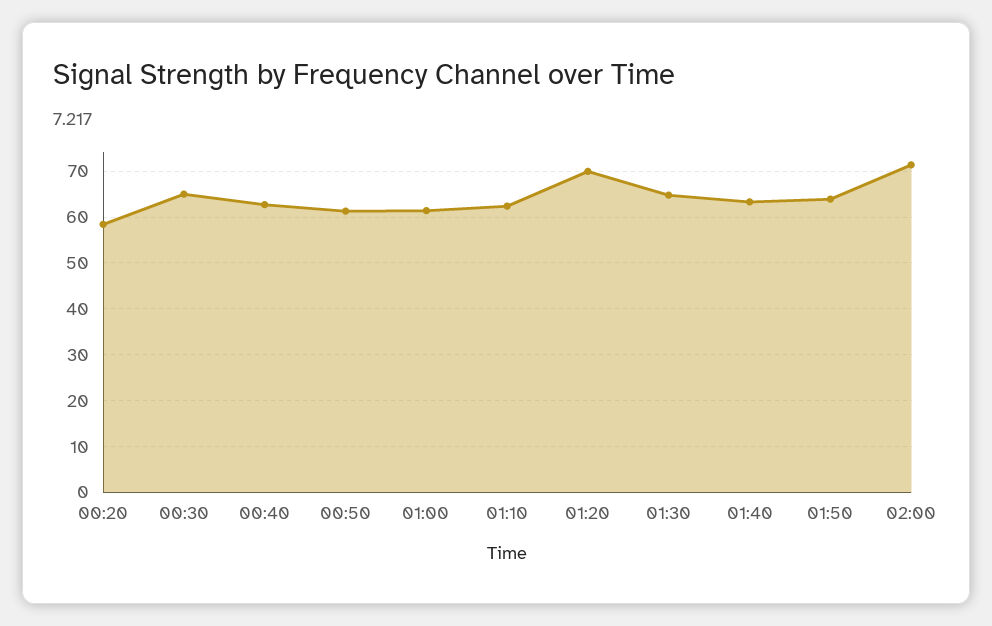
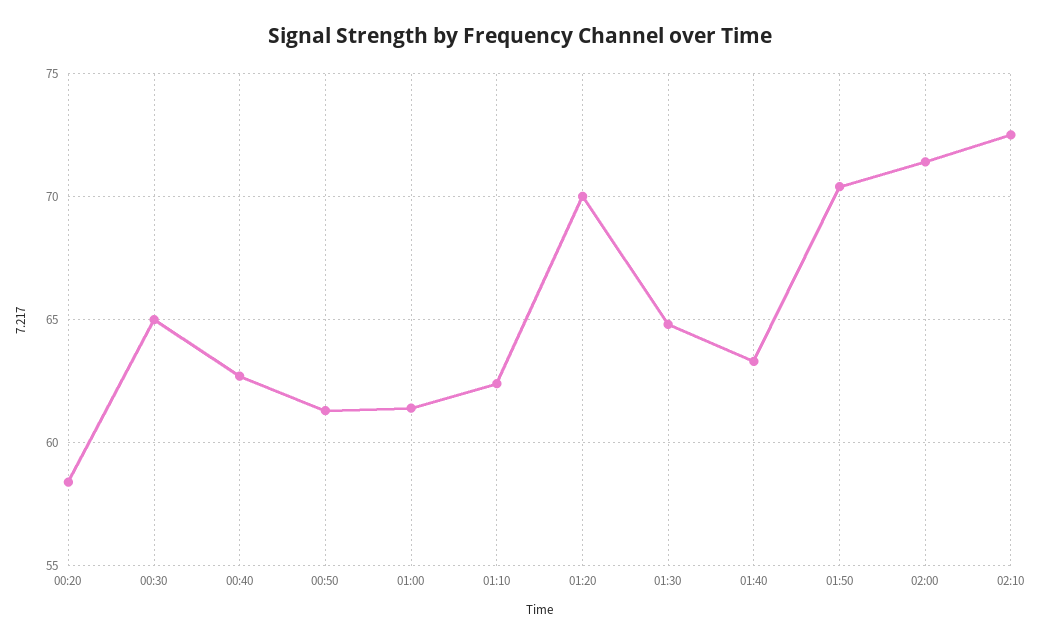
01:50: 64 -> 70.5
02:10: none -> 72.5

